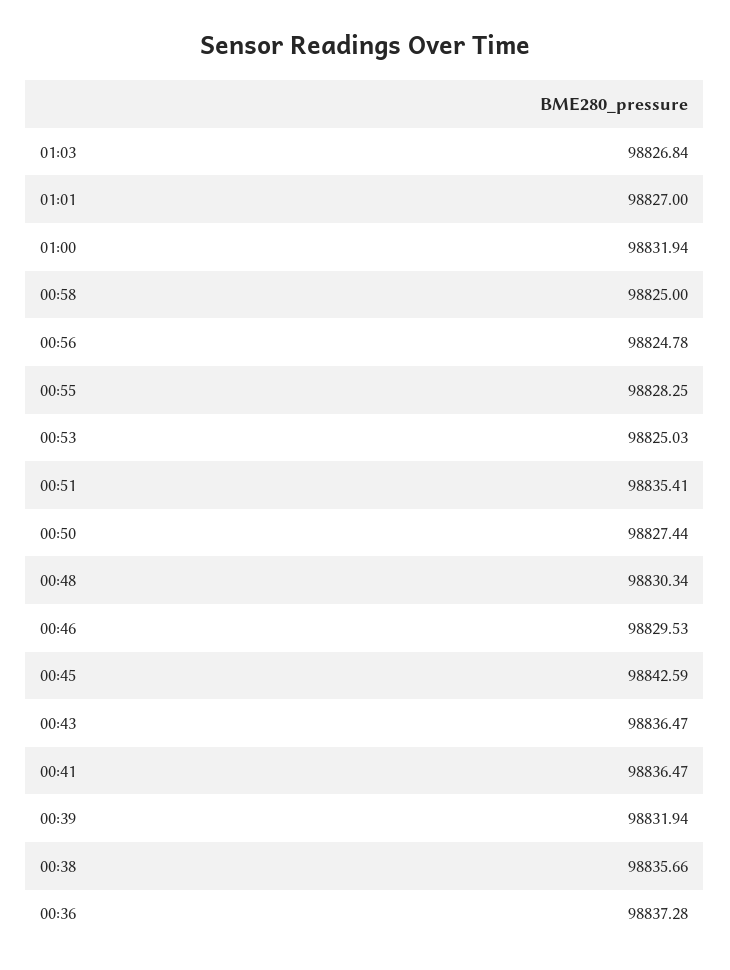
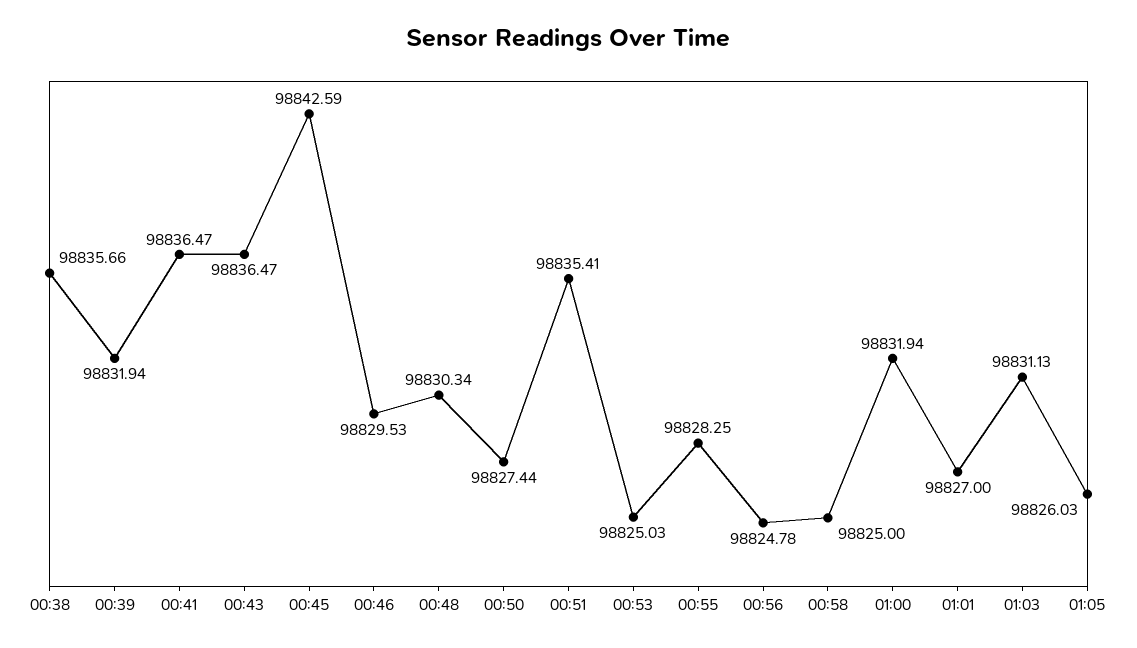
01:03: 98826.84 -> 98831.13
00:36: 98837.28 -> none
01:05: none -> 98826.03

